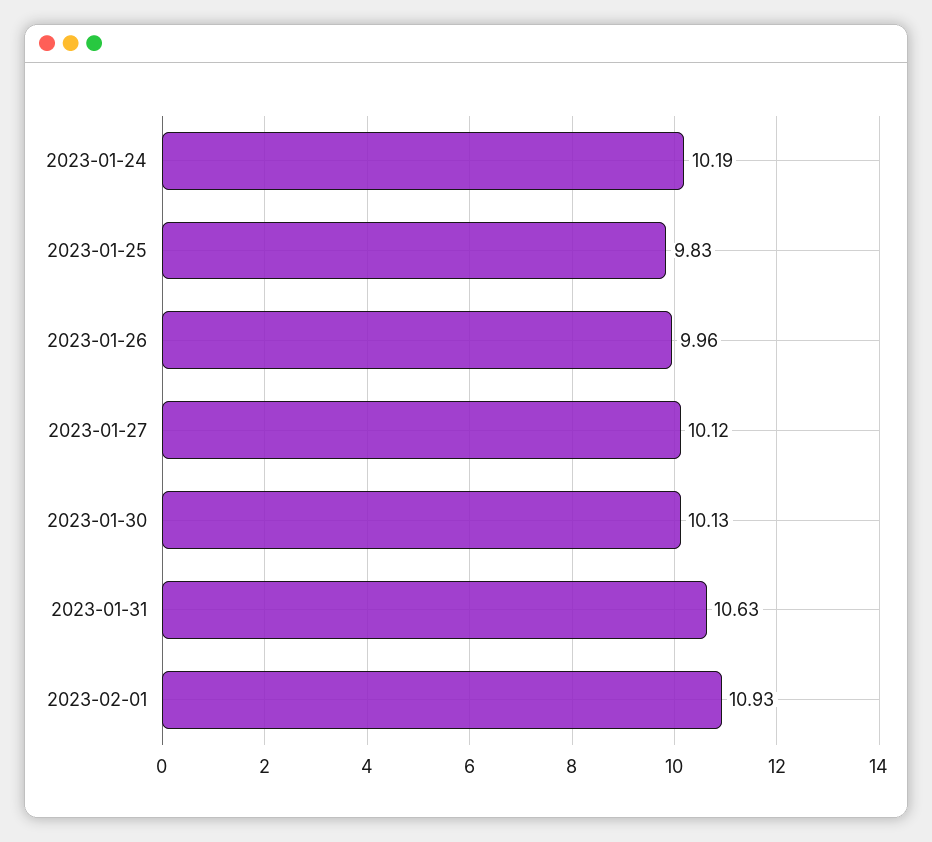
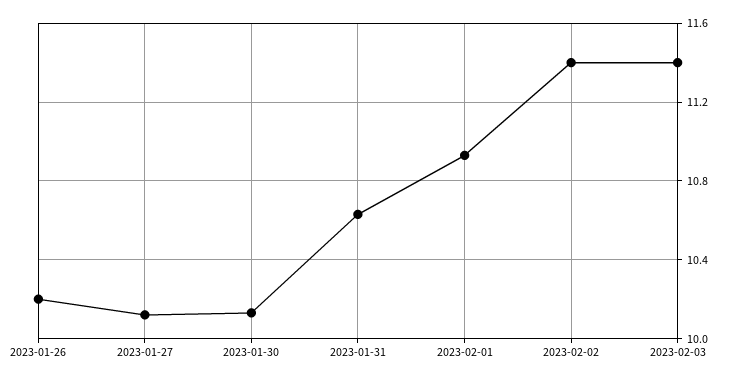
2023-01-24: 10.19 -> none
2023-01-25: 9.83 -> none
2023-01-26: 9.96 -> 10.2
2023-02-02: none -> 11.4
2023-02-03: none -> 11.4

